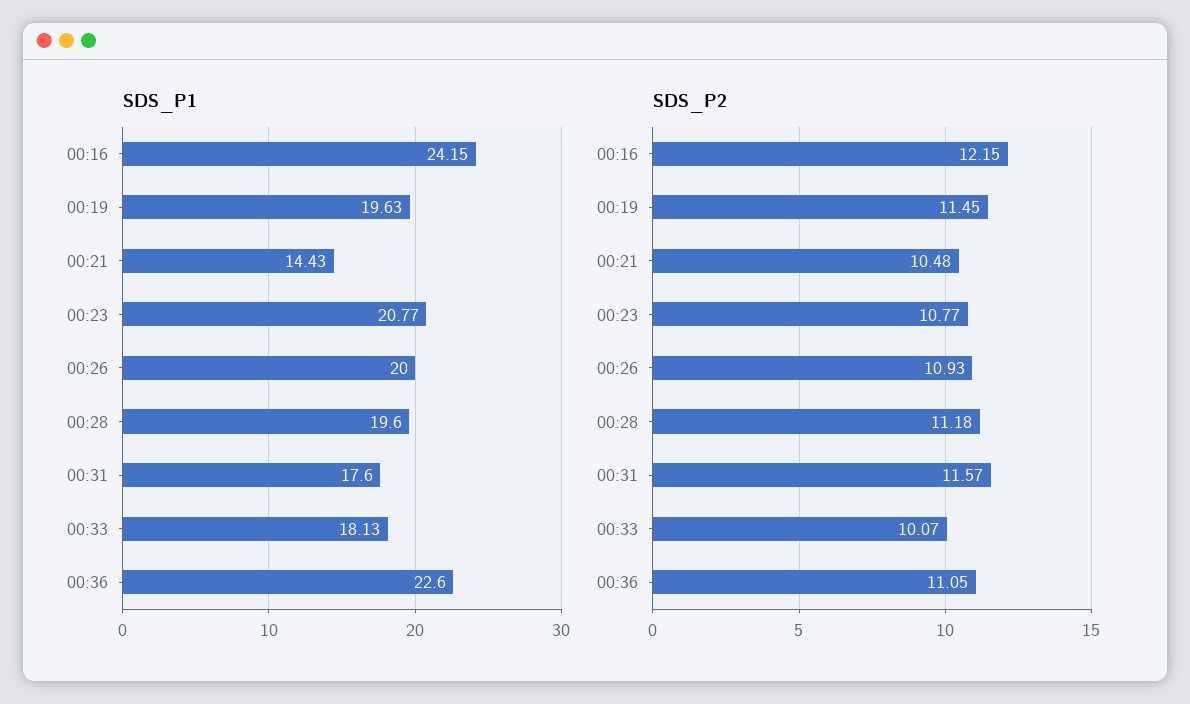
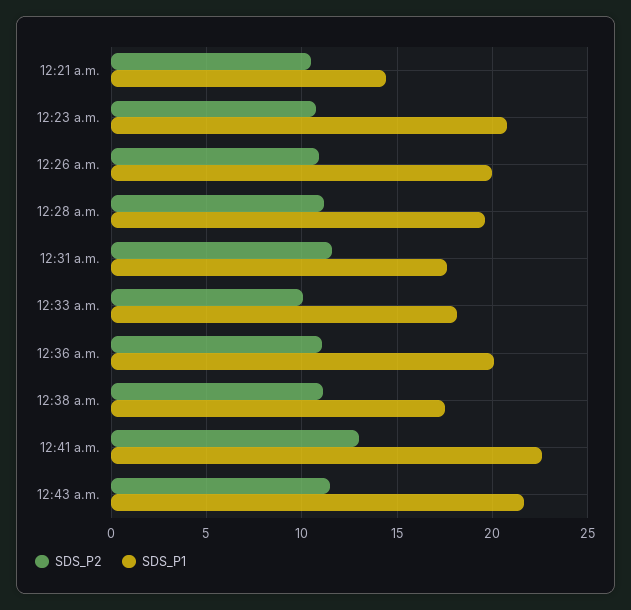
SDS_P1, 00:16: 24.15 -> none
SDS_P1, 00:19: 19.63 -> none
SDS_P1, 00:36: 22.6 -> 20
SDS_P2, 00:16: 12.15 -> none
SDS_P2, 00:19: 11.45 -> none
SDS_P2, 12:38 a.m.: none -> 11
SDS_P1, 12:38 a.m.: none -> 17.5
SDS_P2, 12:41 a.m.: none -> 13
SDS_P1, 12:41 a.m.: none -> 22.5
SDS_P2, 12:43 a.m.: none -> 11.5
SDS_P1, 12:43 a.m.: none -> 21.5

